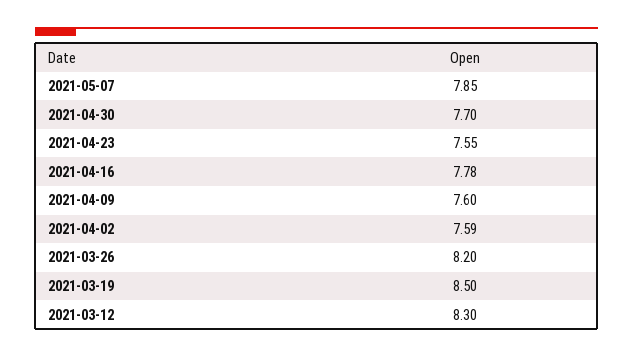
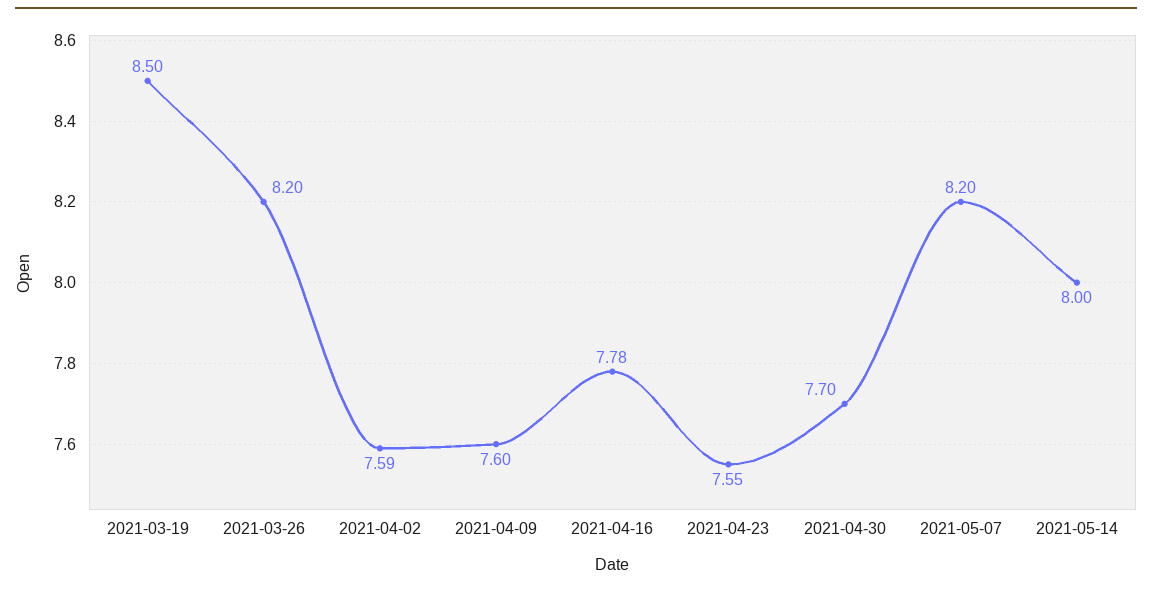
2021-05-07: 7.85 -> 8.2
2021-03-12: 8.3 -> none
2021-05-14: none -> 8

